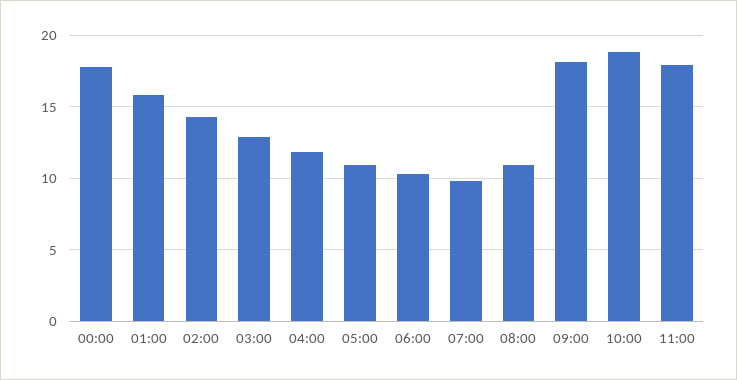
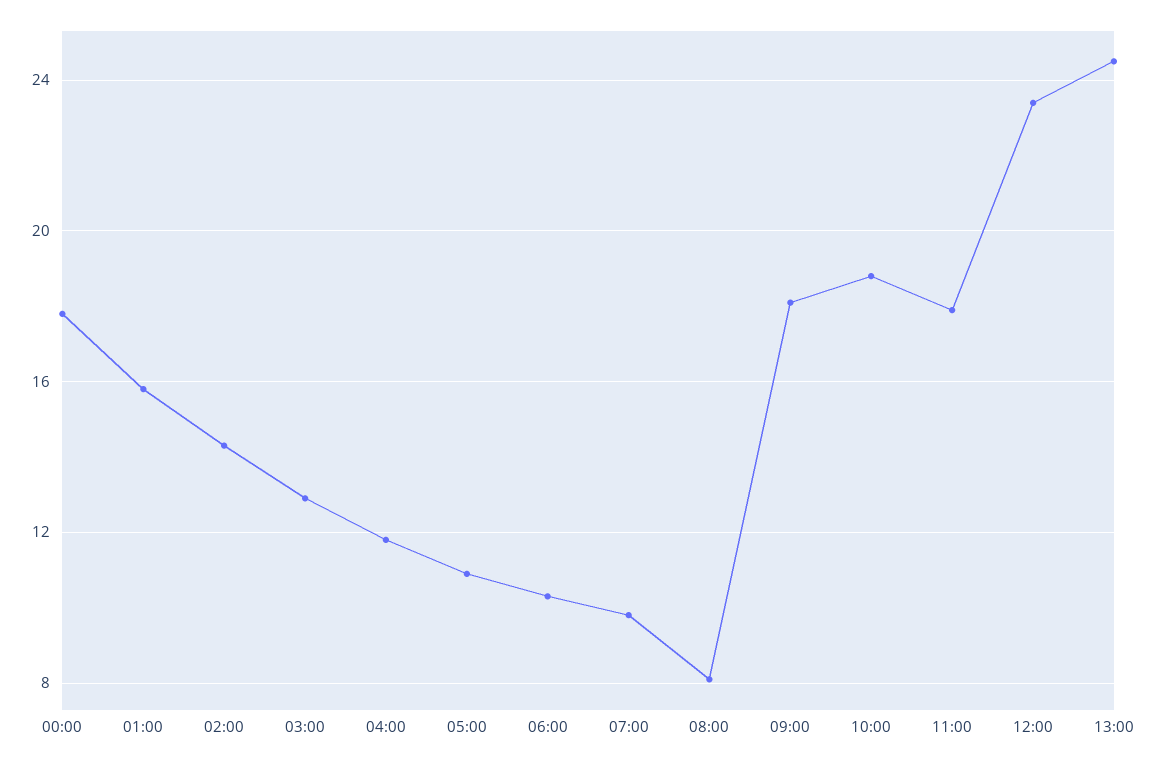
08:00: 11 -> 8
12:00: none -> 23.5
13:00: none -> 24.5

